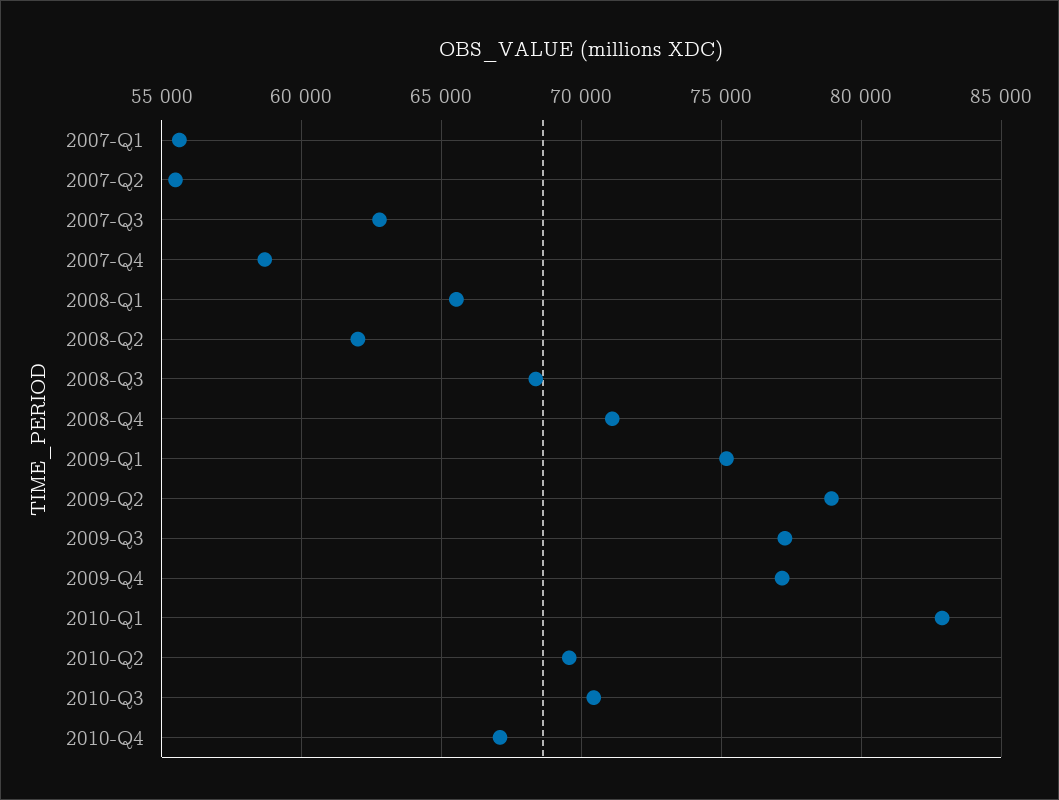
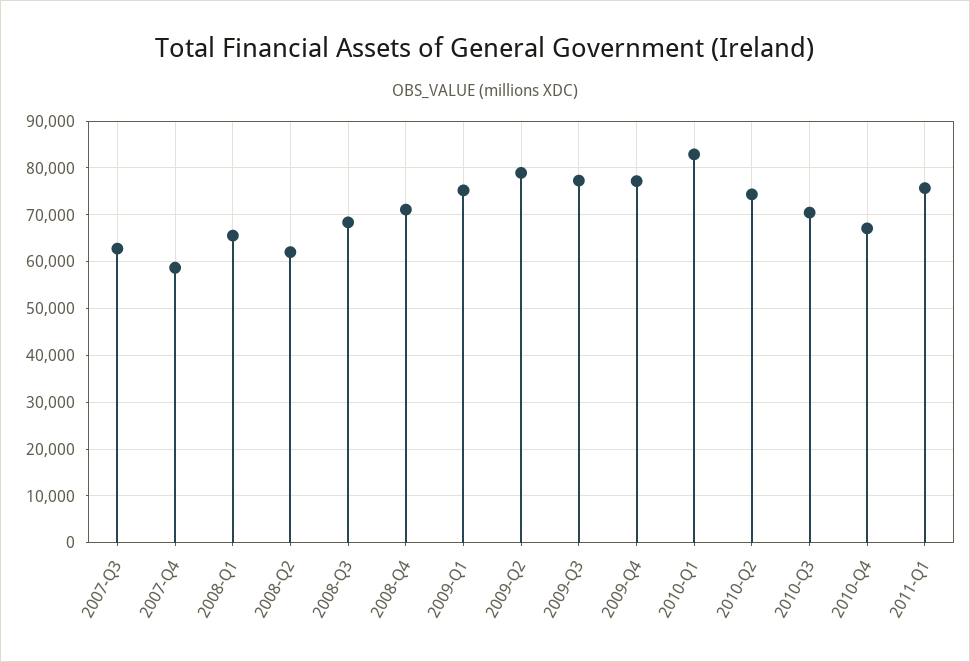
2007-Q1: 55500 -> none
2007-Q2: 55500 -> none
2010-Q2: 69500 -> 74000
2011-Q1: none -> 76000

